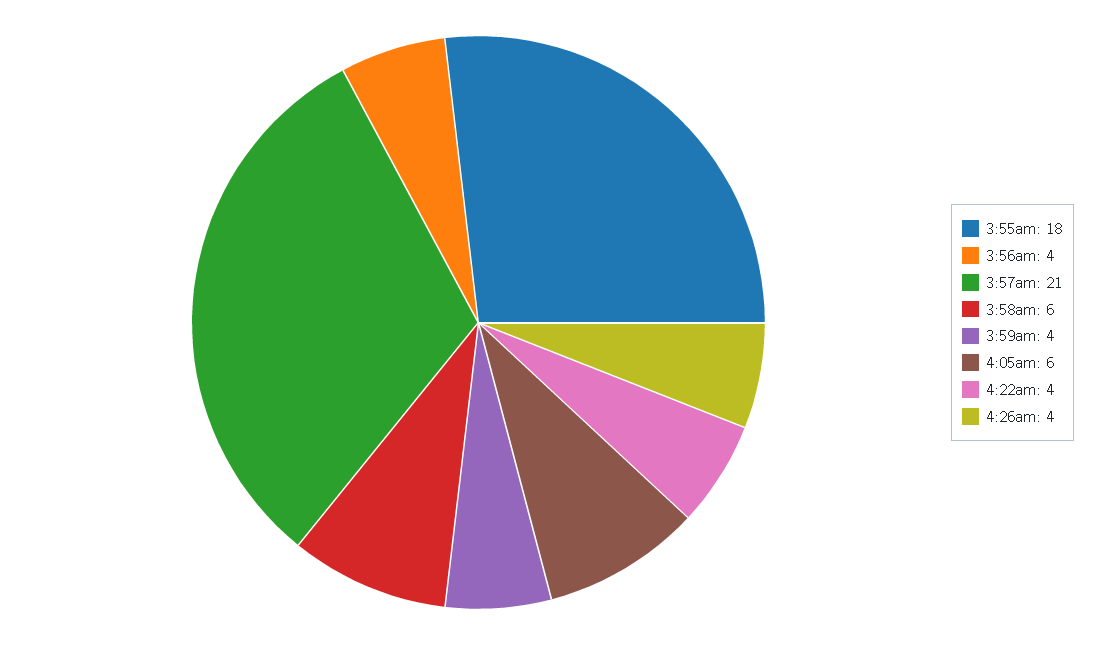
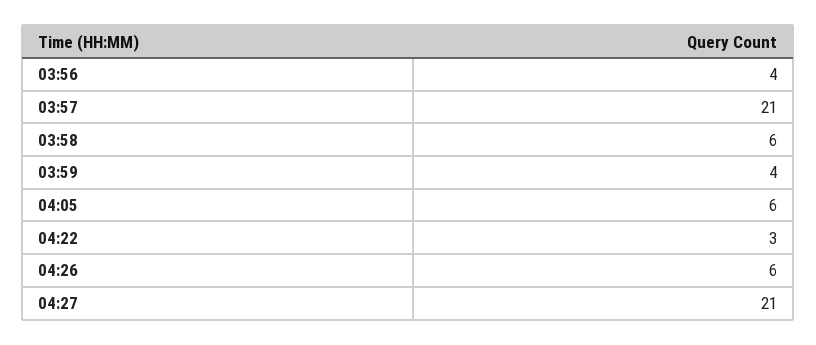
3:55am: 18 -> none
4:22am: 4 -> 3
4:26am: 4 -> 6
04:27: none -> 21

